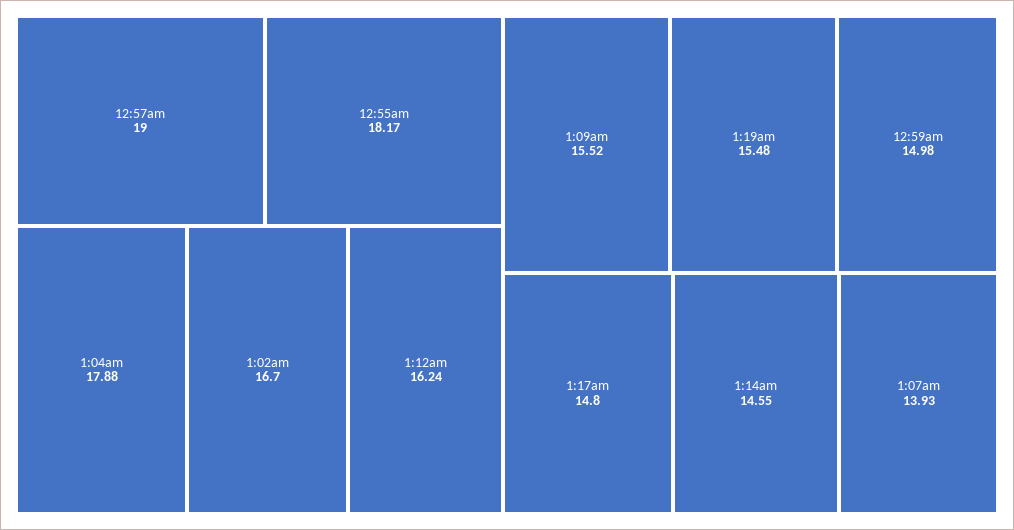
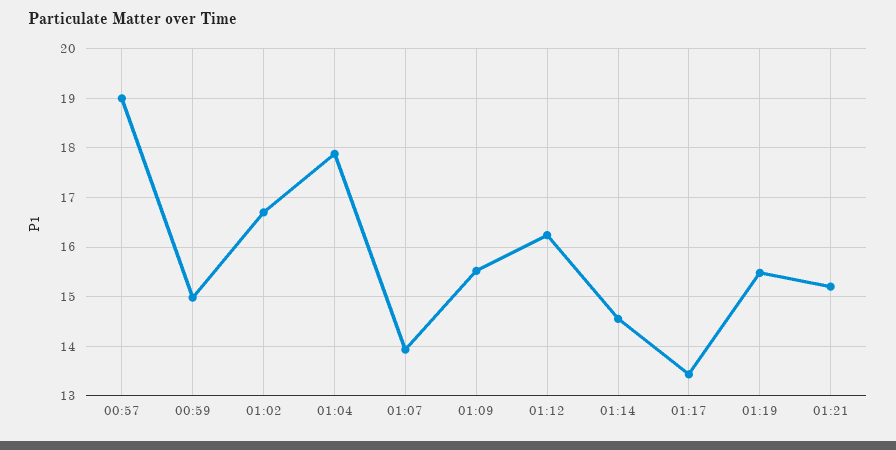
12:55am: 18.17 -> none
1:17am: 14.8 -> 13.4
01:21: none -> 15.2

